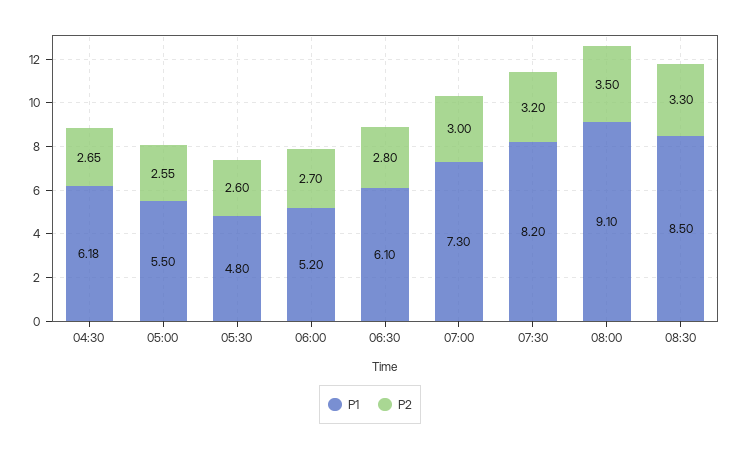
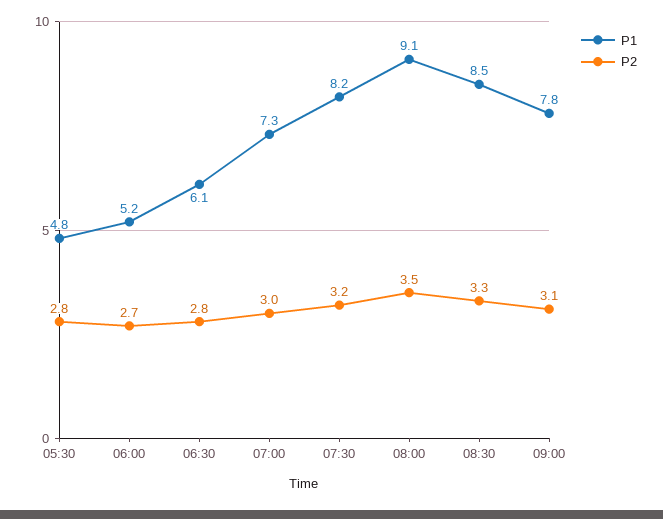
P1, 04:30: 6.18 -> none
P2, 04:30: 2.65 -> none
P1, 05:00: 5.5 -> none
P2, 05:00: 2.55 -> none
P2, 05:30: 2.6 -> 2.8
P1, 09:00: none -> 7.8
P2, 09:00: none -> 3.1

